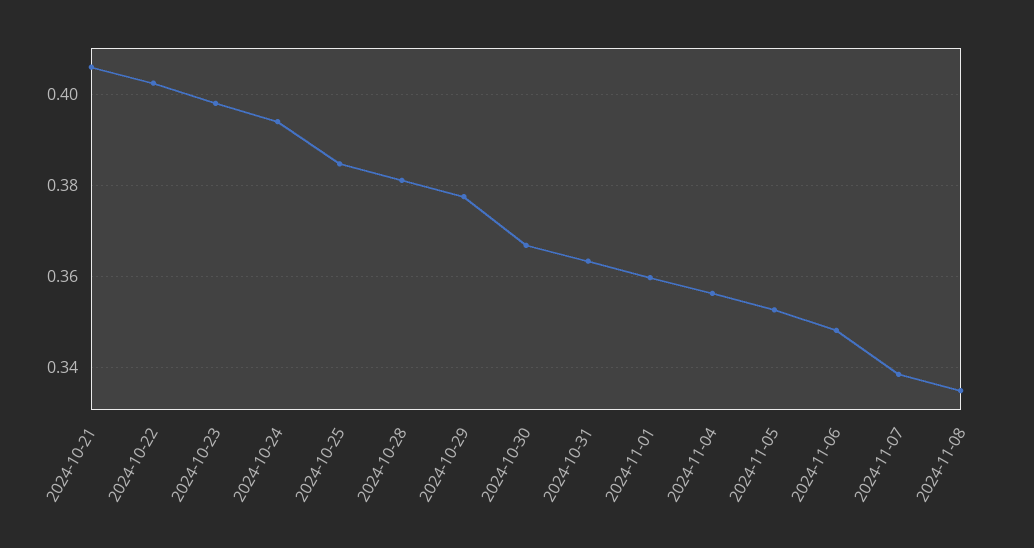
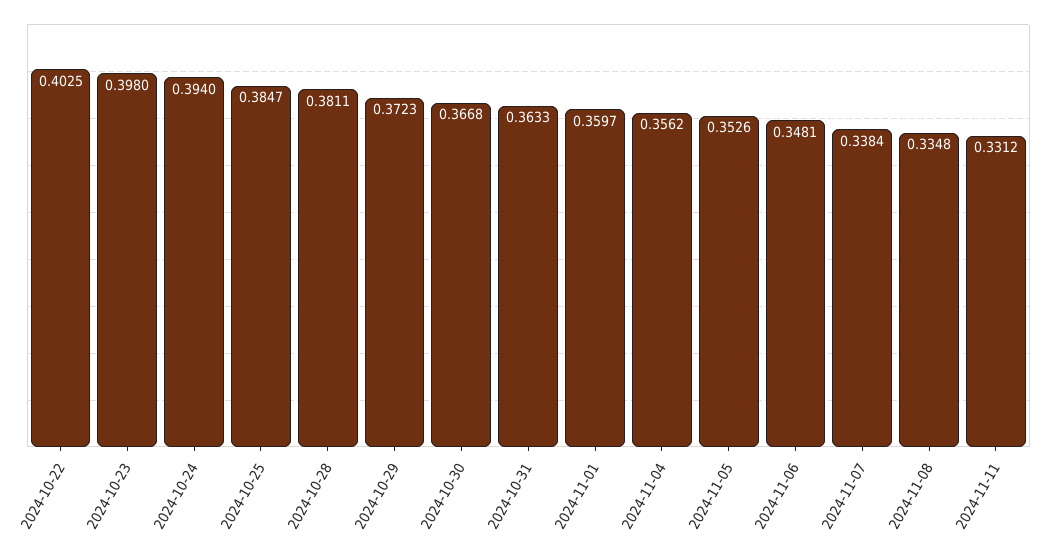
2024-10-21: 0.406 -> none
2024-10-29: 0.378 -> 0.3723
2024-11-11: none -> 0.3312

